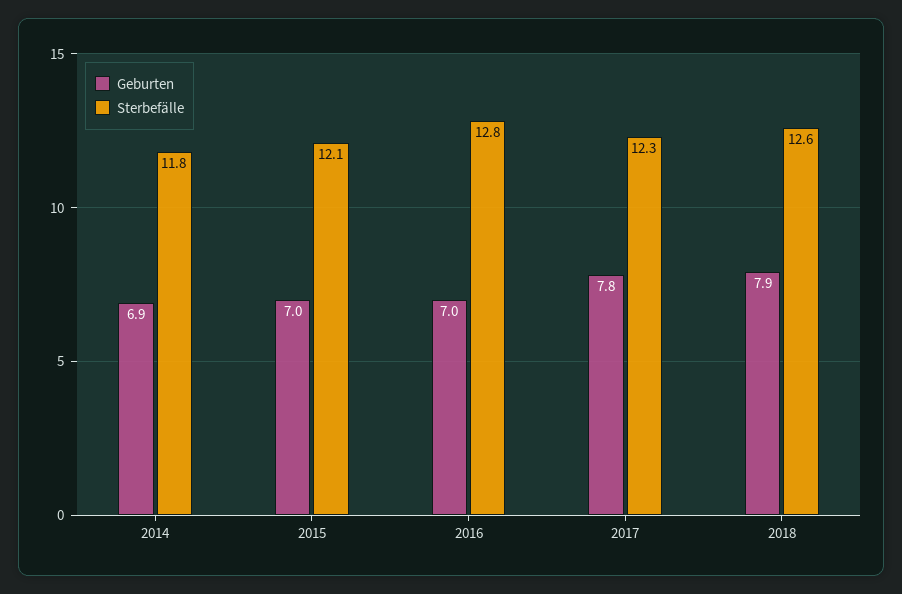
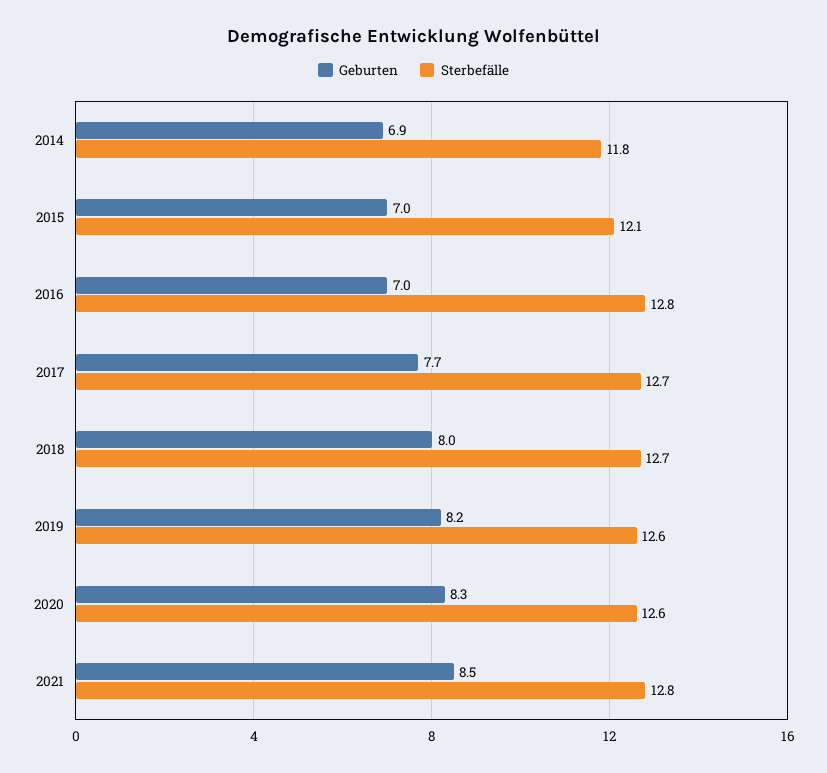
Geburten, 2017: 7.8 -> 7.7
Sterbefälle, 2017: 12.3 -> 12.7
Geburten, 2018: 7.9 -> 8
Sterbefälle, 2018: 12.6 -> 12.7
Geburten, 2019: none -> 8.2
Sterbefälle, 2019: none -> 12.6
Geburten, 2020: none -> 8.3
Sterbefälle, 2020: none -> 12.6
Geburten, 2021: none -> 8.5
Sterbefälle, 2021: none -> 12.8

